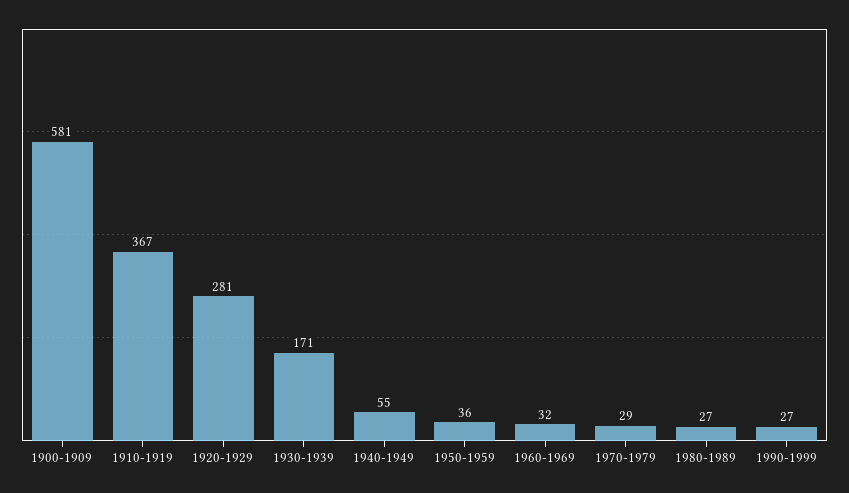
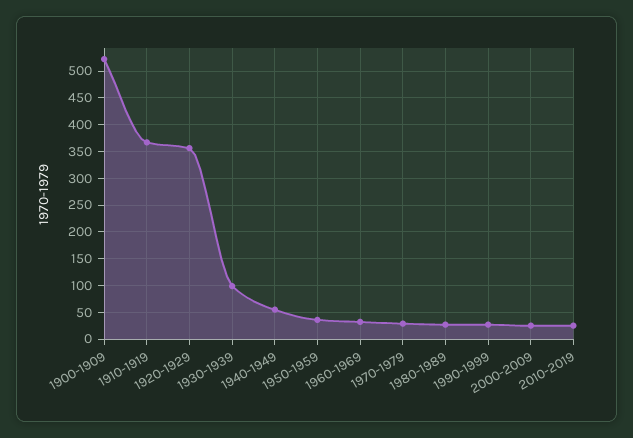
1900-1909: 581 -> 525
1920-1929: 281 -> 350
1930-1939: 171 -> 100
2000-2009: none -> 25
2010-2019: none -> 25

